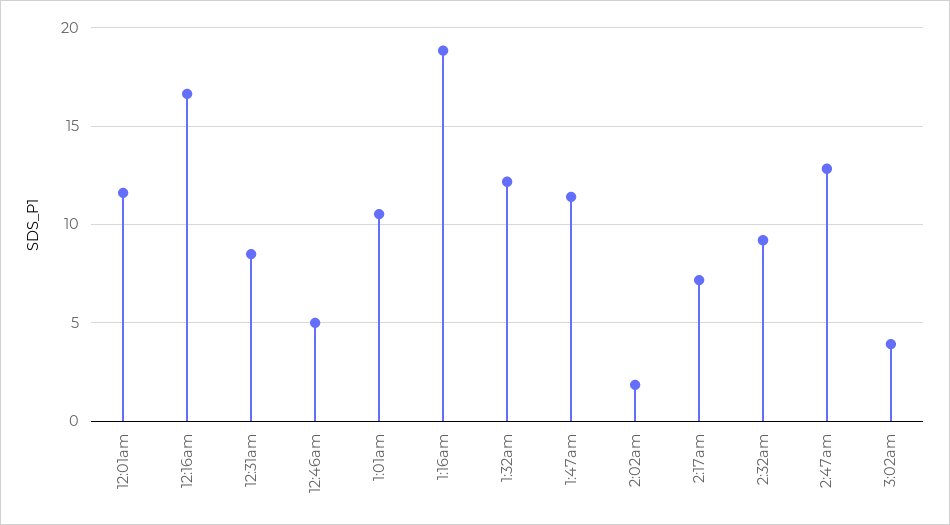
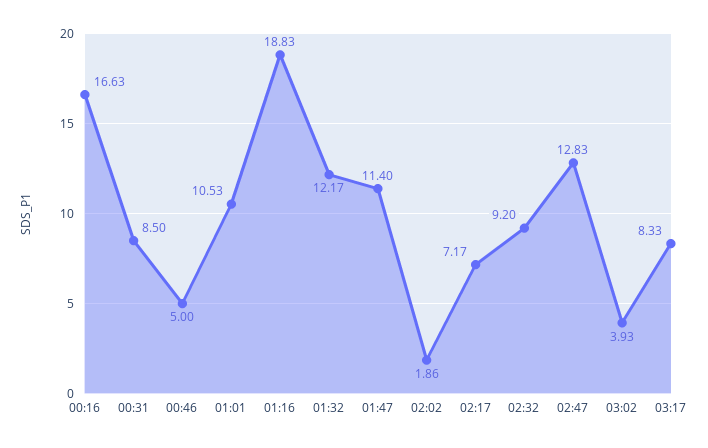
12:01am: 11.5 -> none
03:17: none -> 8.33

